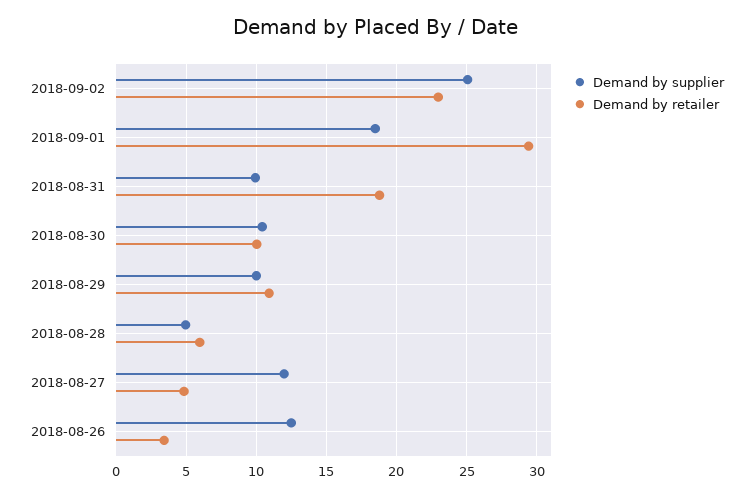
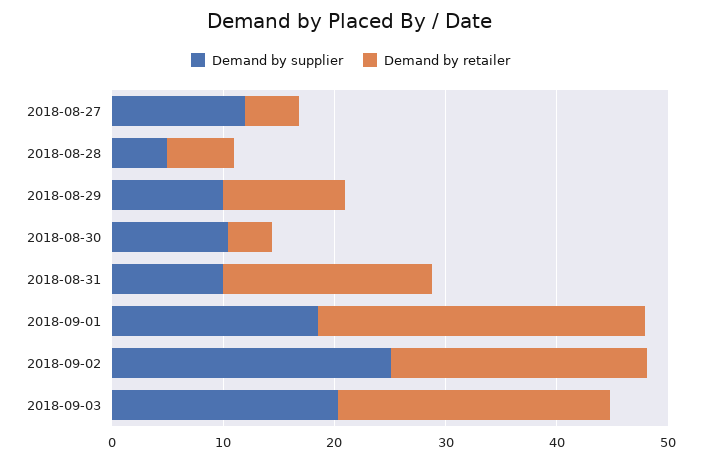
Demand by retailer, 2018-08-30: 10 -> 4
Demand by supplier, 2018-08-26: 12.5 -> none
Demand by retailer, 2018-08-26: 3.5 -> none
Demand by supplier, 2018-09-03: none -> 20
Demand by retailer, 2018-09-03: none -> 24

